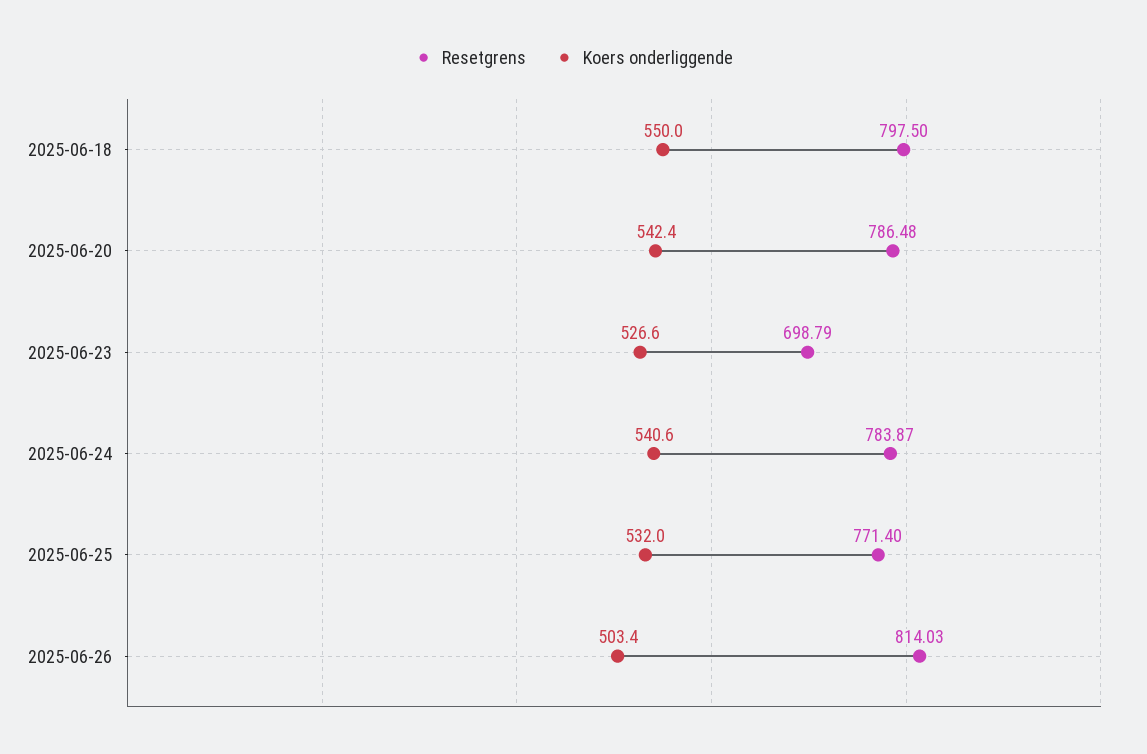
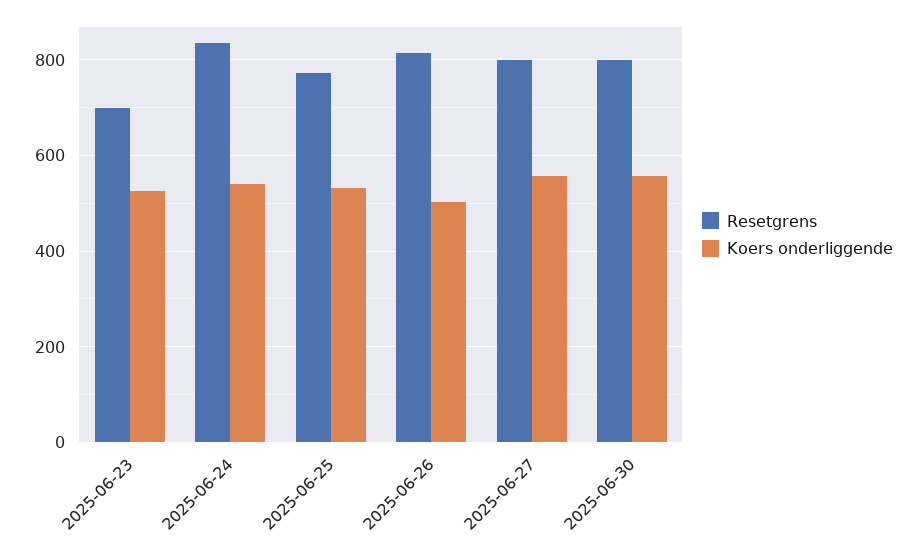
Resetgrens, 2025-06-18: 797.5 -> none
Koers onderliggende, 2025-06-18: 550 -> none
Resetgrens, 2025-06-20: 786.48 -> none
Koers onderliggende, 2025-06-20: 542.4 -> none
Resetgrens, 2025-06-24: 783.87 -> 840
Resetgrens, 2025-06-27: none -> 800
Koers onderliggende, 2025-06-27: none -> 560
Resetgrens, 2025-06-30: none -> 800
Koers onderliggende, 2025-06-30: none -> 560

